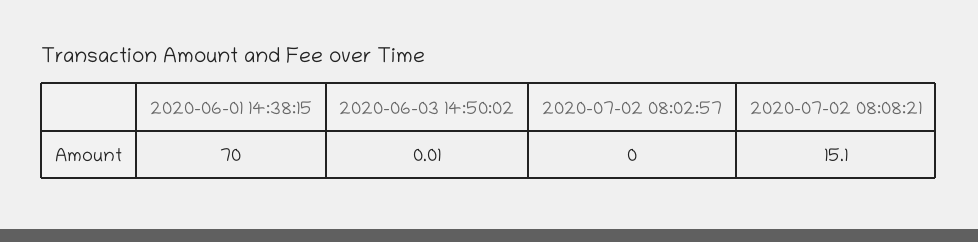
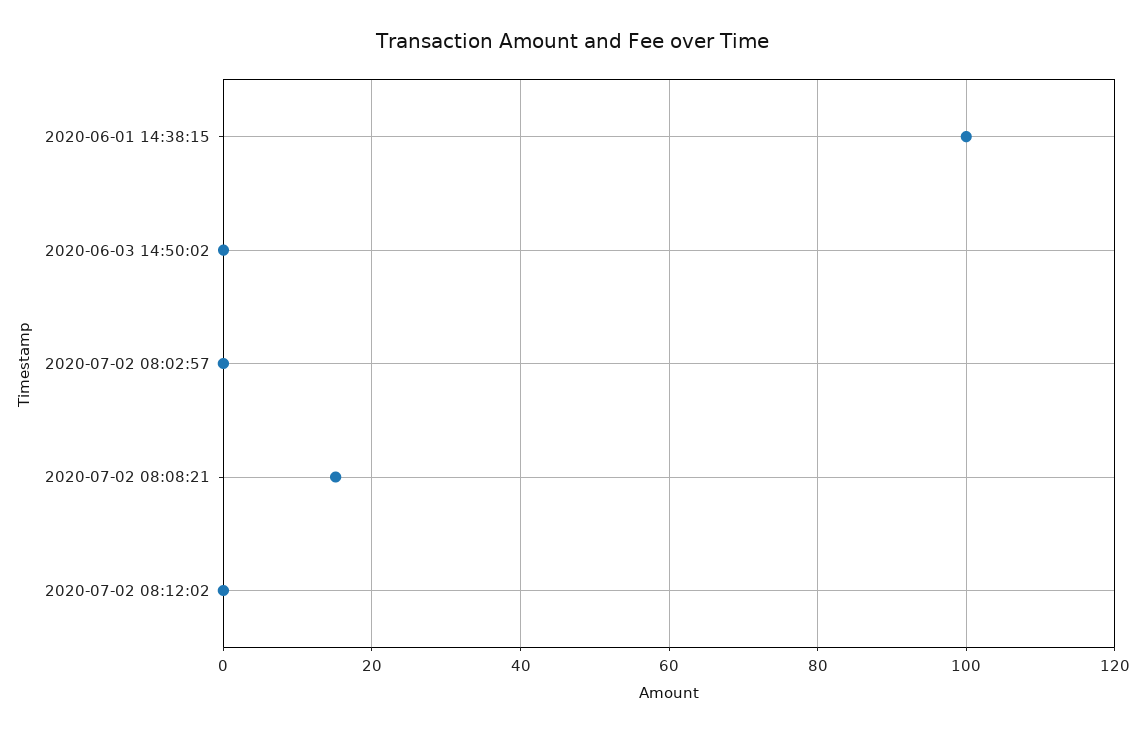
2020-06-01 14:38:15: 70 -> 100
2020-07-02 08:12:02: none -> 0

